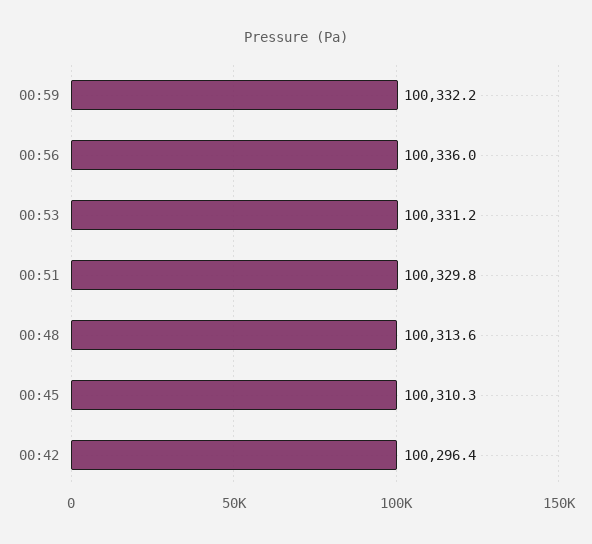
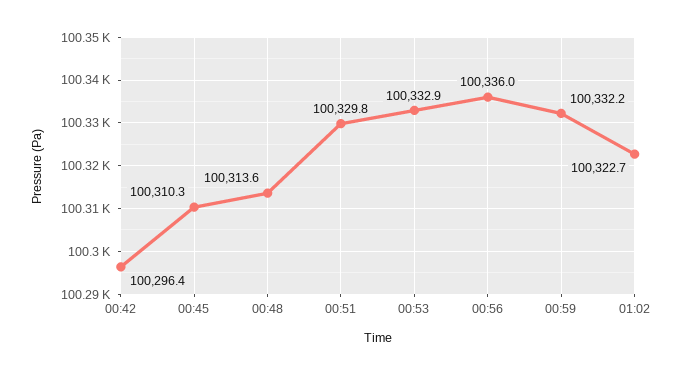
00:53: 100331.2 -> 100332.9
01:02: none -> 100322.7

